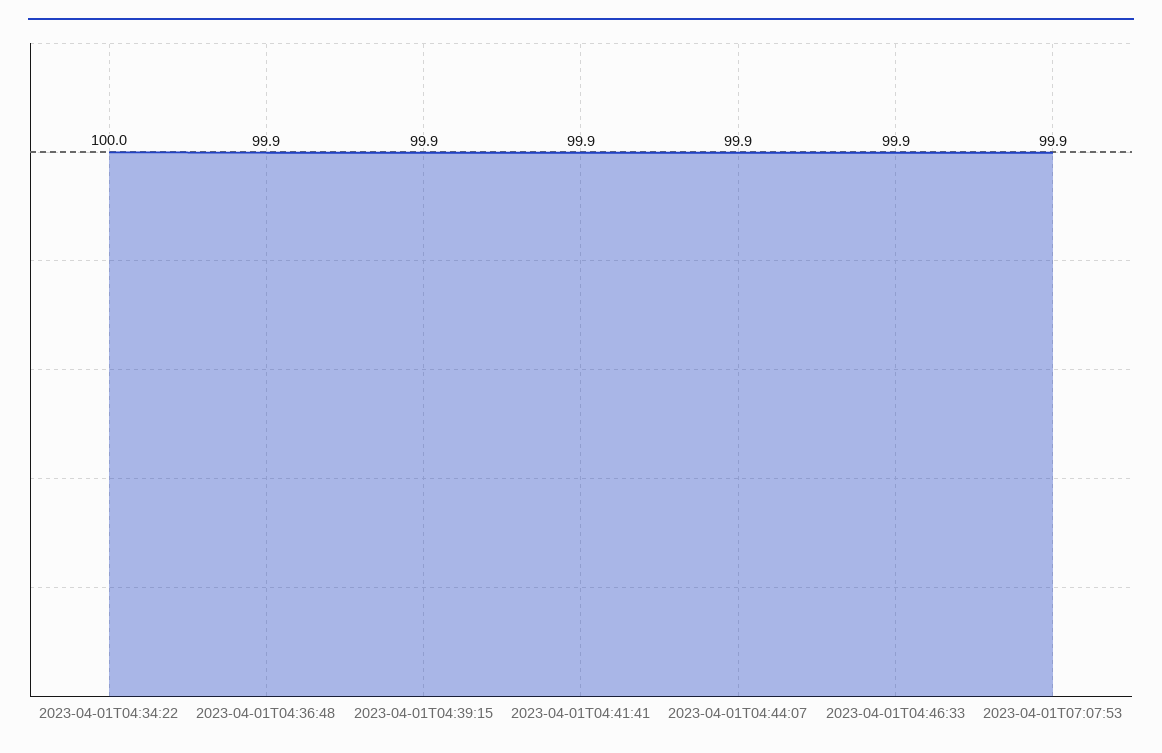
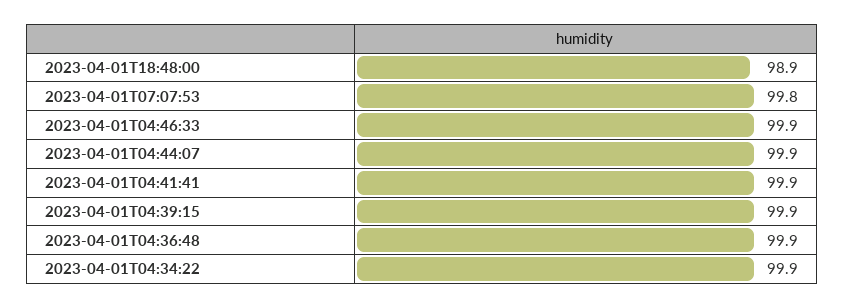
2023-04-01T04:34:22: 100 -> 99.9
2023-04-01T07:07:53: 99.9 -> 99.8
2023-04-01T18:48:00: none -> 98.9

